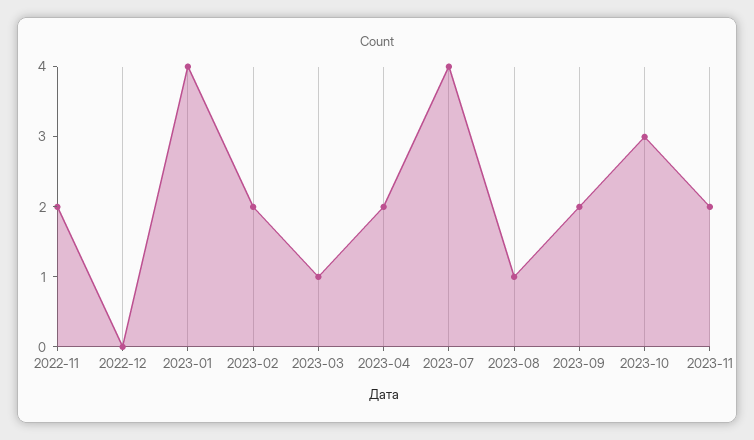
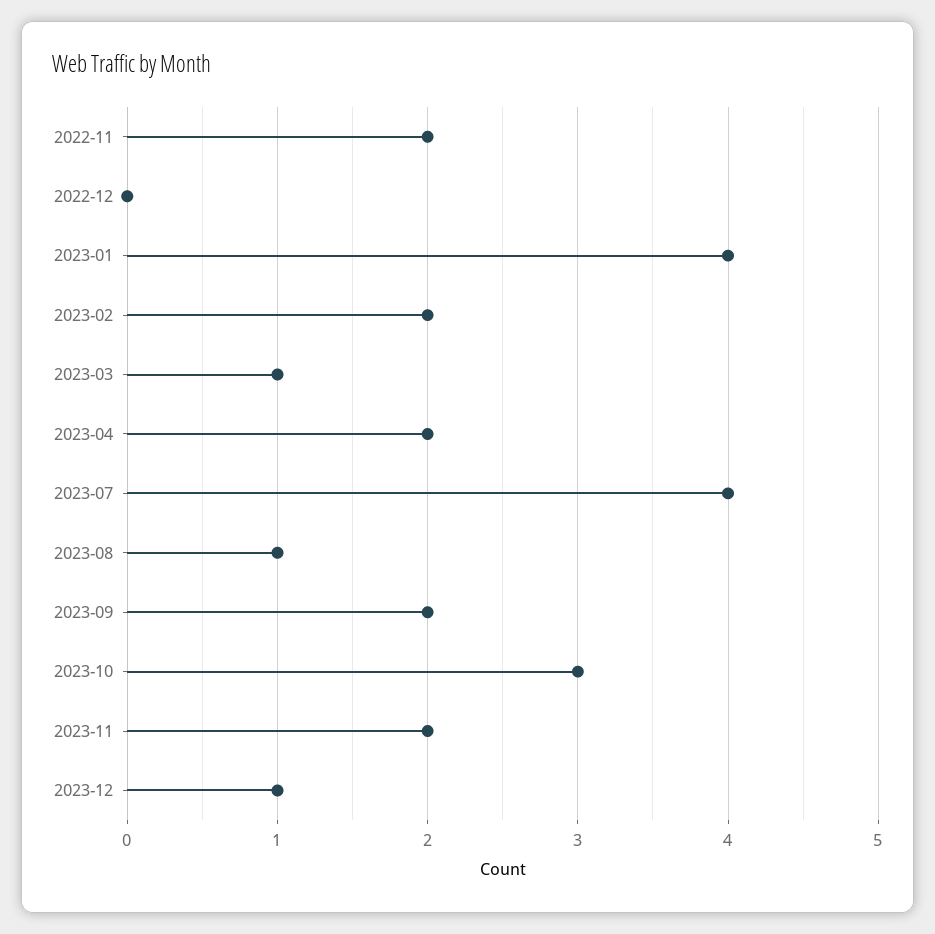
2023-12: none -> 1

